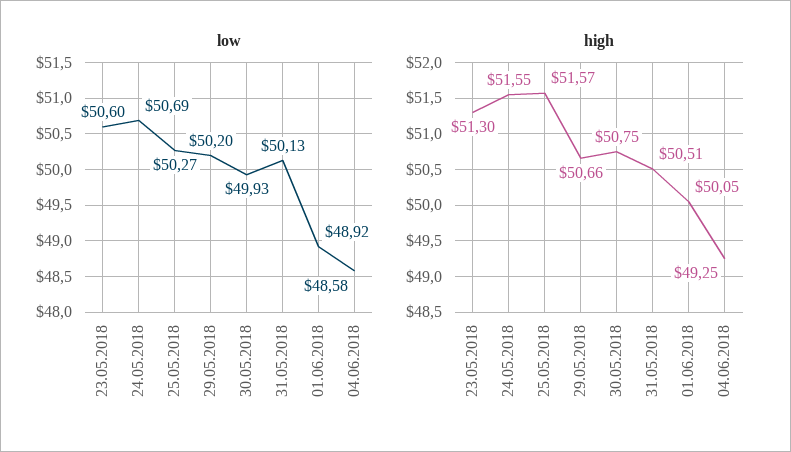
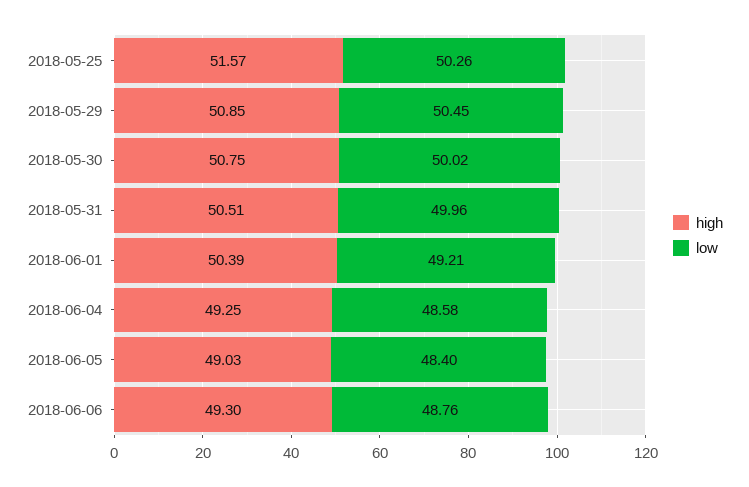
low, 23.05.2018: 50.6 -> none
low, 24.05.2018: 50.69 -> none
low, 25.05.2018: 50.27 -> 50.26
low, 29.05.2018: 50.2 -> 50.45
low, 30.05.2018: 49.93 -> 50.02
low, 31.05.2018: 50.13 -> 49.96
low, 01.06.2018: 48.92 -> 49.21
high, 23.05.2018: 51.3 -> none
high, 24.05.2018: 51.55 -> none
high, 29.05.2018: 50.66 -> 50.85
high, 01.06.2018: 50.05 -> 50.39
high, 2018-06-05: none -> 49.03
low, 2018-06-05: none -> 48.4
high, 2018-06-06: none -> 49.3
low, 2018-06-06: none -> 48.76

